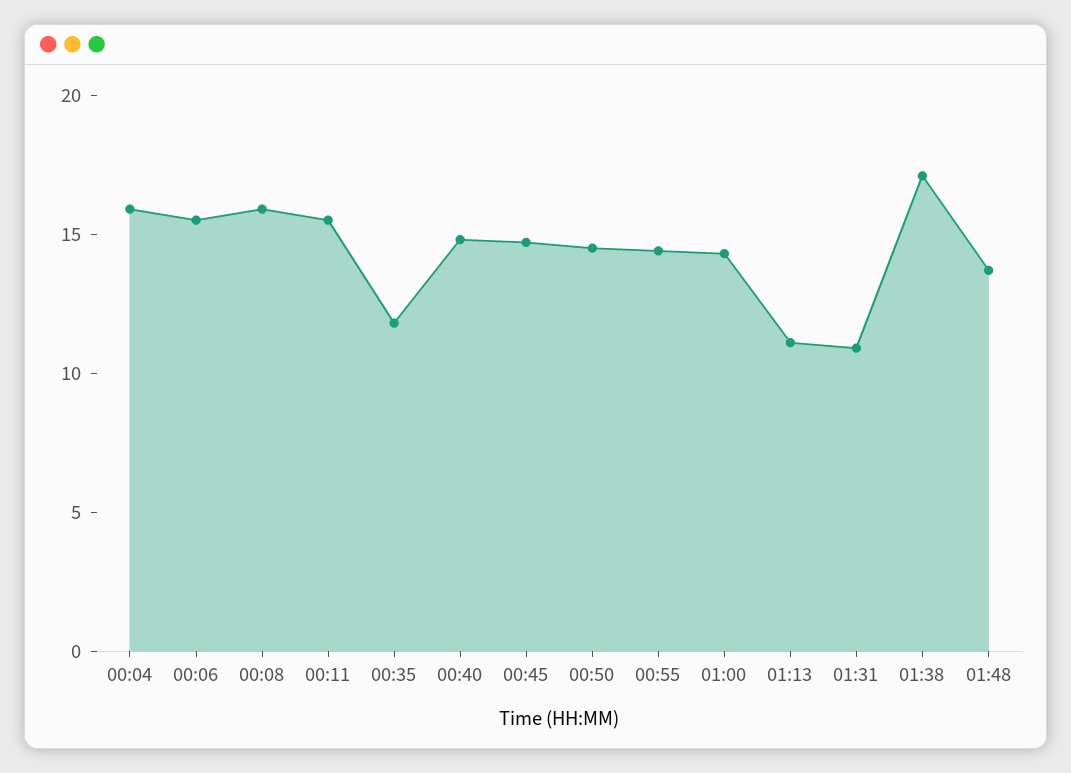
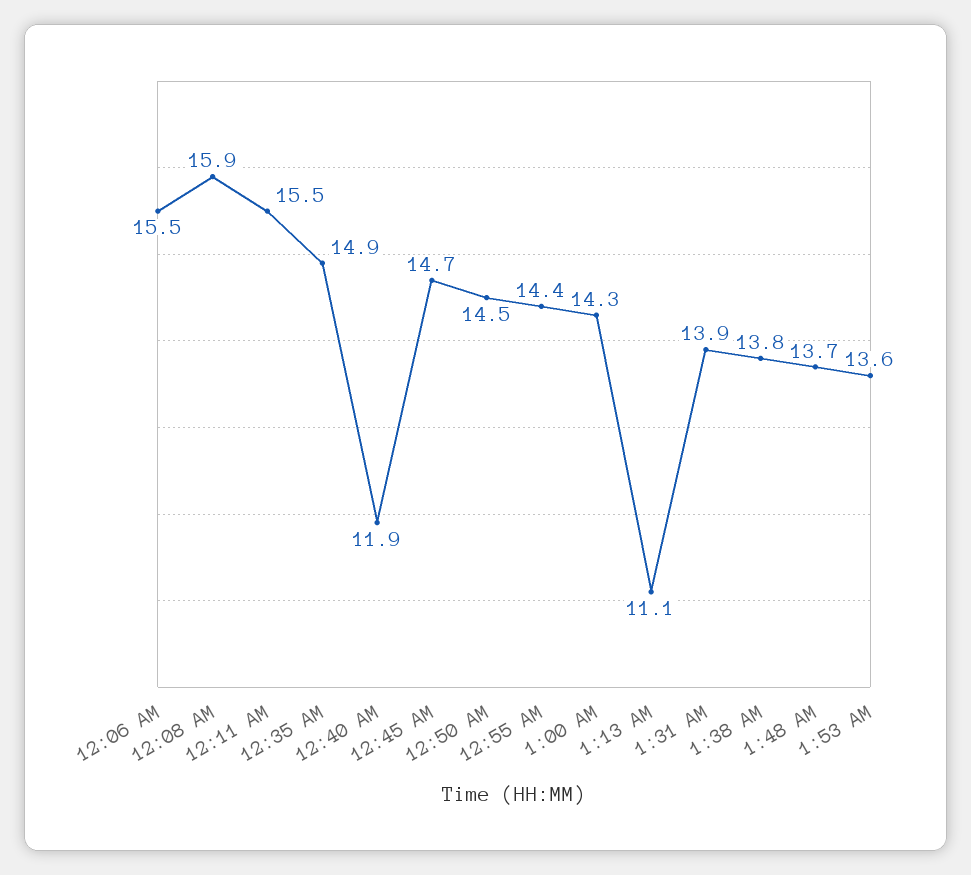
00:04: 16 -> none
00:35: 12 -> 14.9
00:40: 15 -> 11.9
01:31: 11 -> 13.9
01:38: 17 -> 13.8
1:53 AM: none -> 13.6

